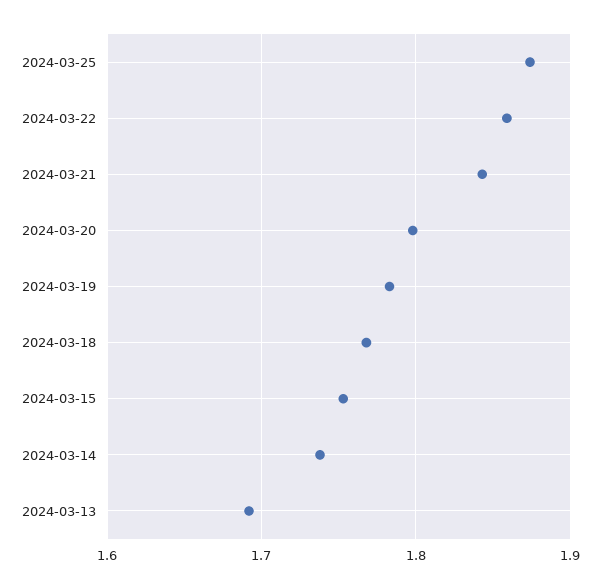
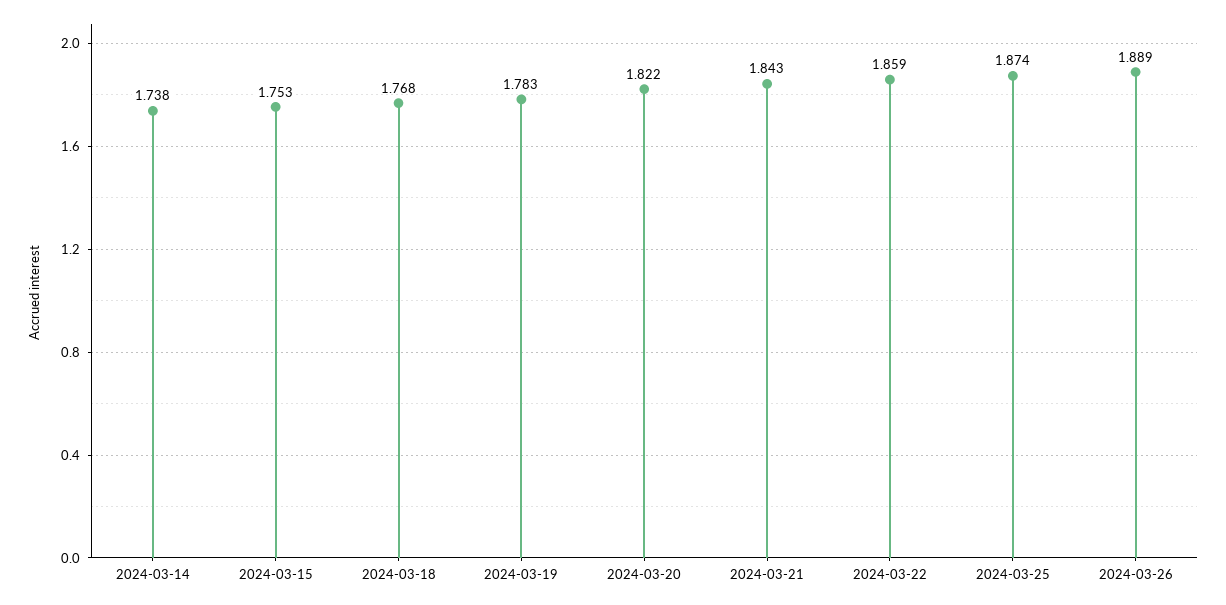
2024-03-20: 1.8 -> 1.822
2024-03-13: 1.69 -> none
2024-03-26: none -> 1.889

